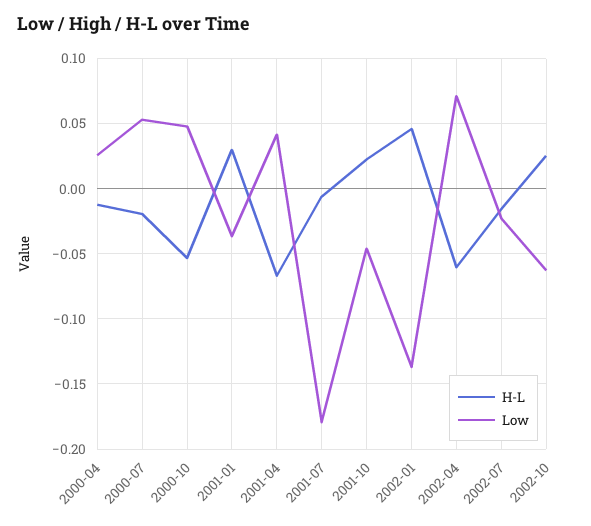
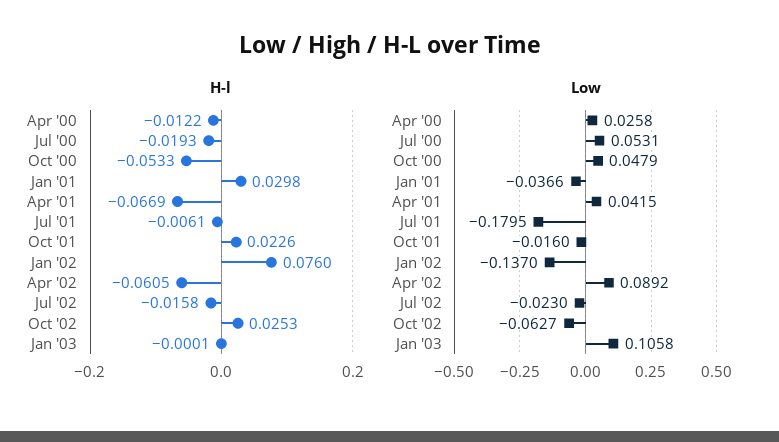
Low, 2001-10: -0.045 -> -0.016
H-L, 2002-01: 0.045 -> 0.076
Low, 2002-04: 0.07 -> 0.0892
H-L, Jan '03: none -> -0.0001
Low, Jan '03: none -> 0.1058

